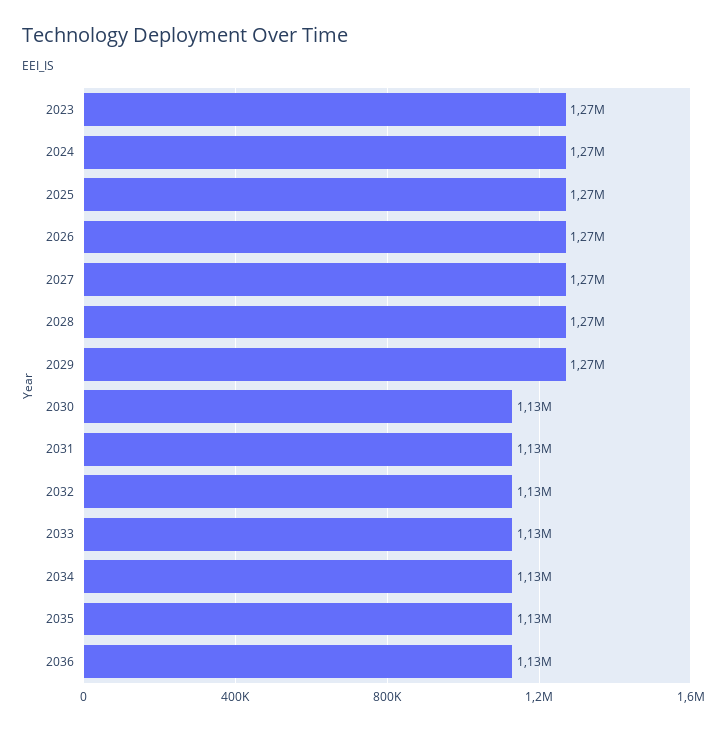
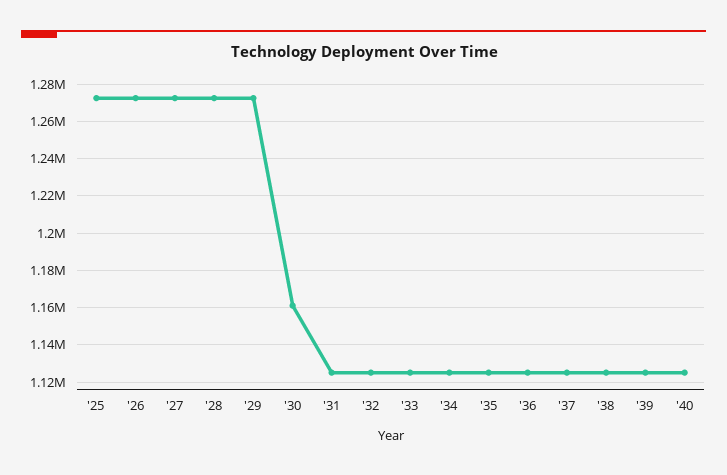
2023: 1270000 -> none
2024: 1270000 -> none
2030: 1130000 -> 1160000
'37: none -> 1125000
'38: none -> 1125000
'39: none -> 1125000
'40: none -> 1125000

